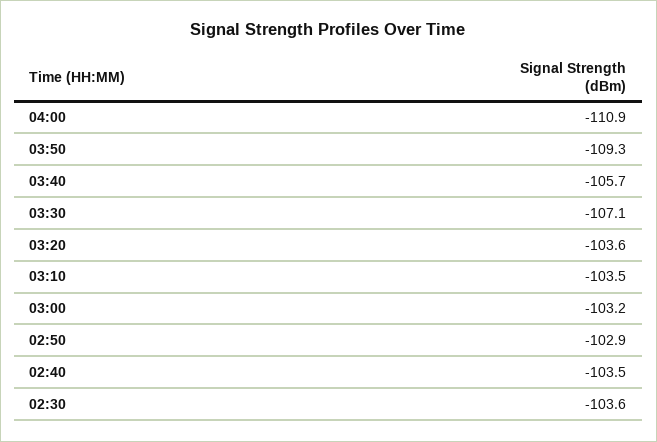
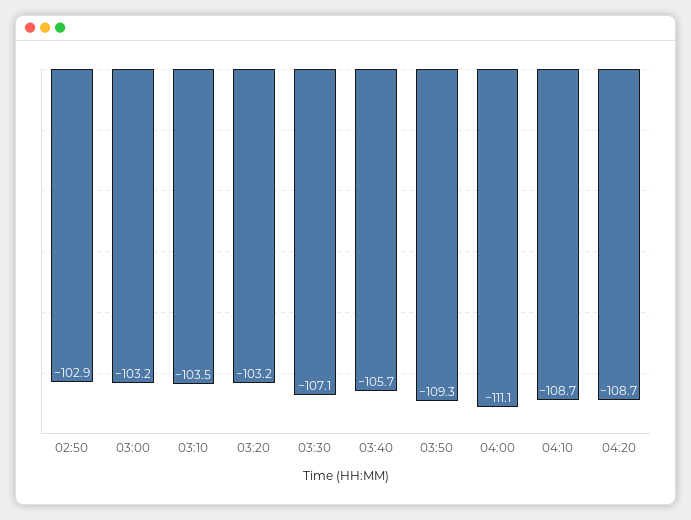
04:00: -110.9 -> -111.1
03:20: -103.6 -> -103.2
02:40: -103.5 -> none
02:30: -103.6 -> none
04:10: none -> -108.7
04:20: none -> -108.7

